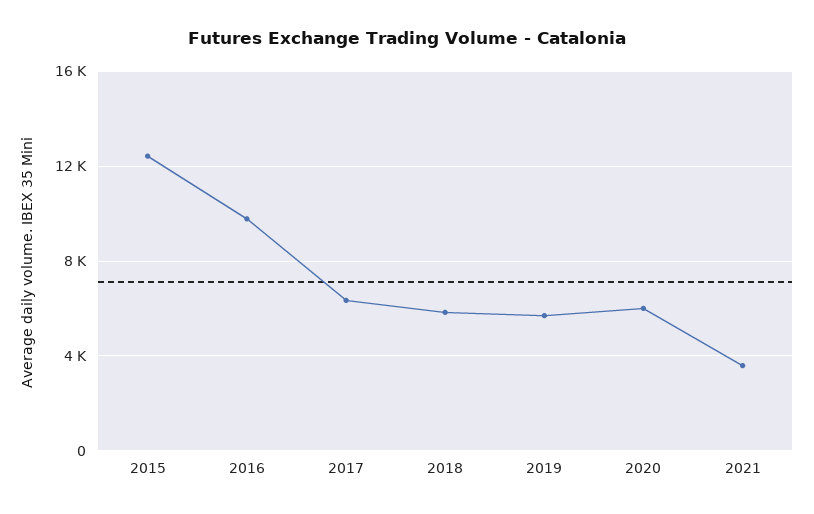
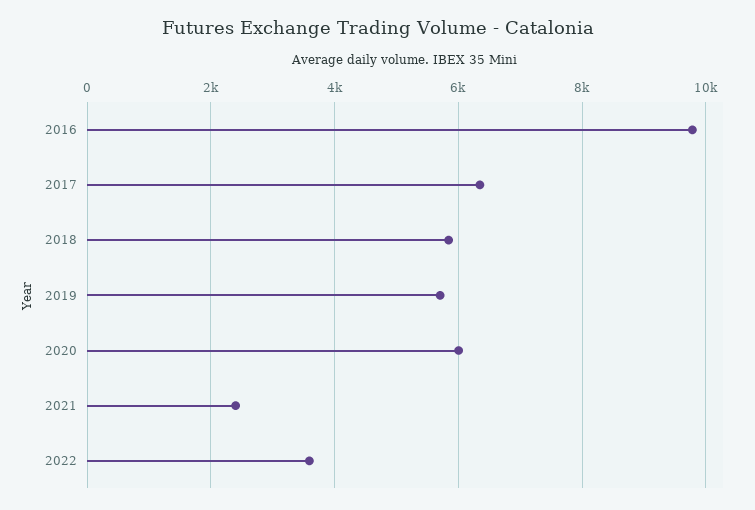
2015: 12500 -> none
2021: 3500 -> 2400
2022: none -> 3600

